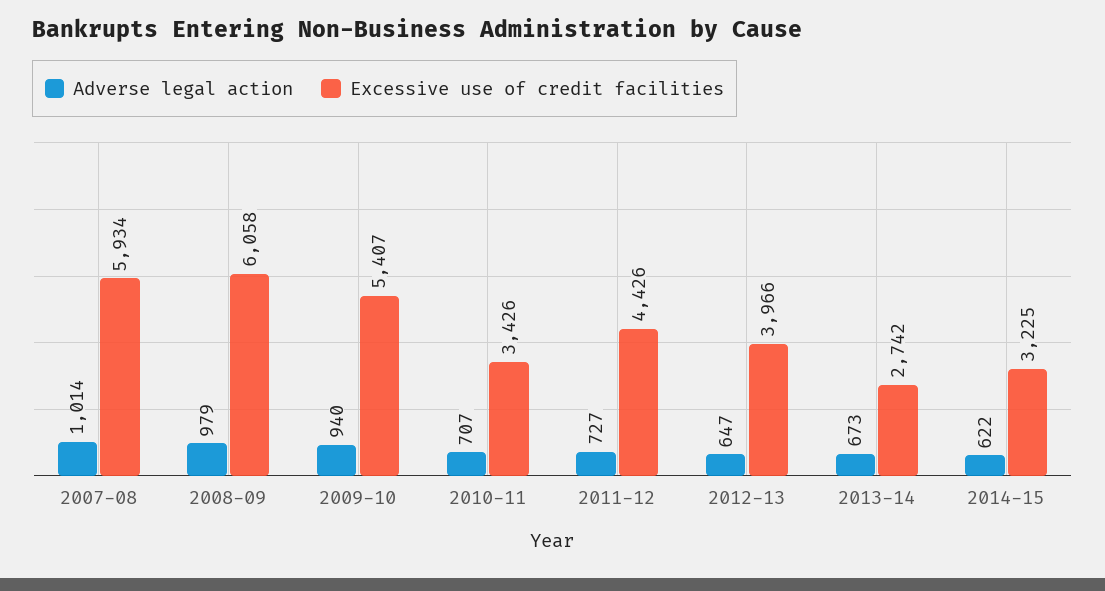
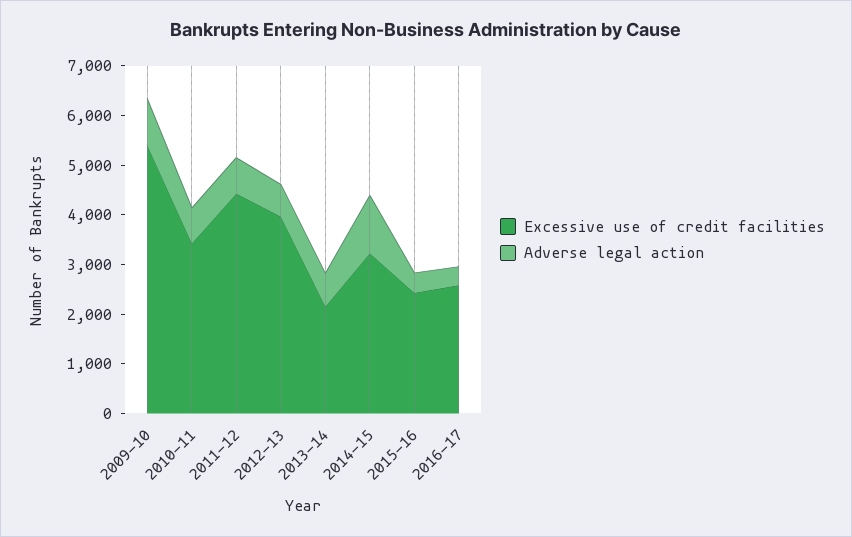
Adverse legal action, 2007-08: 1014 -> none
Excessive use of credit facilities, 2007-08: 5934 -> none
Adverse legal action, 2008-09: 979 -> none
Excessive use of credit facilities, 2008-09: 6058 -> none
Excessive use of credit facilities, 2013-14: 2742 -> 2200
Adverse legal action, 2014-15: 622 -> 1200
Excessive use of credit facilities, 2015-16: none -> 2400
Adverse legal action, 2015-16: none -> 400
Excessive use of credit facilities, 2016-17: none -> 2600
Adverse legal action, 2016-17: none -> 400

